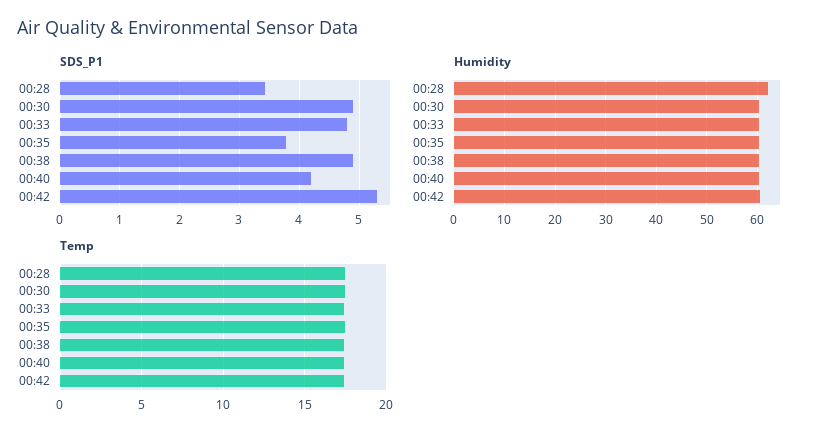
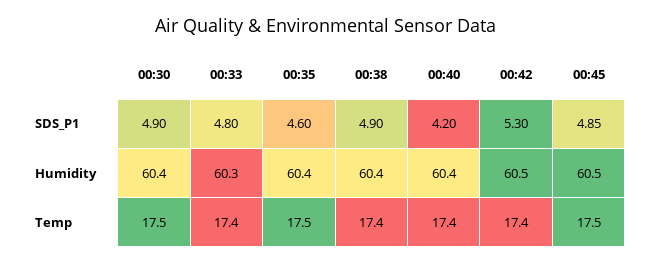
SDS_P1, 00:28: 3.4 -> none
SDS_P1, 00:35: 3.8 -> 4.6
Humidity, 00:28: 62 -> none
Temp, 00:28: 17.5 -> none
SDS_P1, 00:45: none -> 4.85
Humidity, 00:45: none -> 60.5
Temp, 00:45: none -> 17.5

